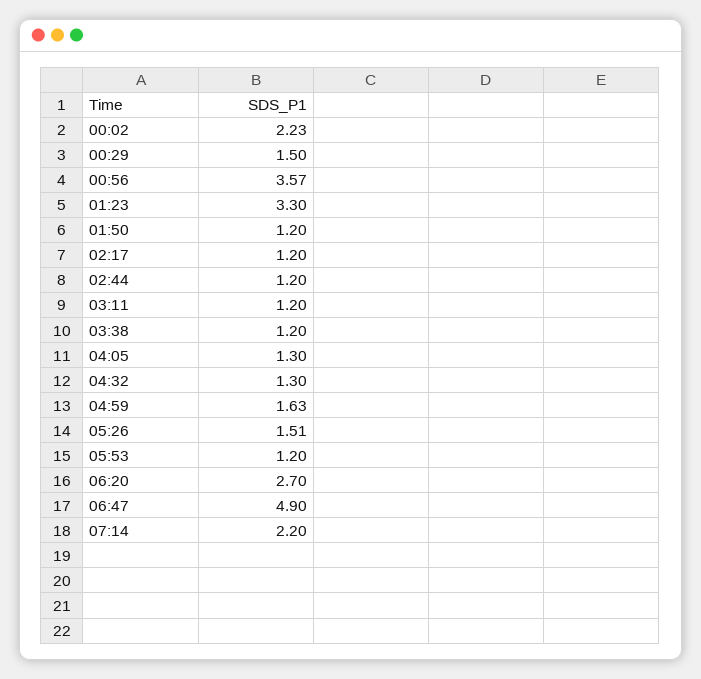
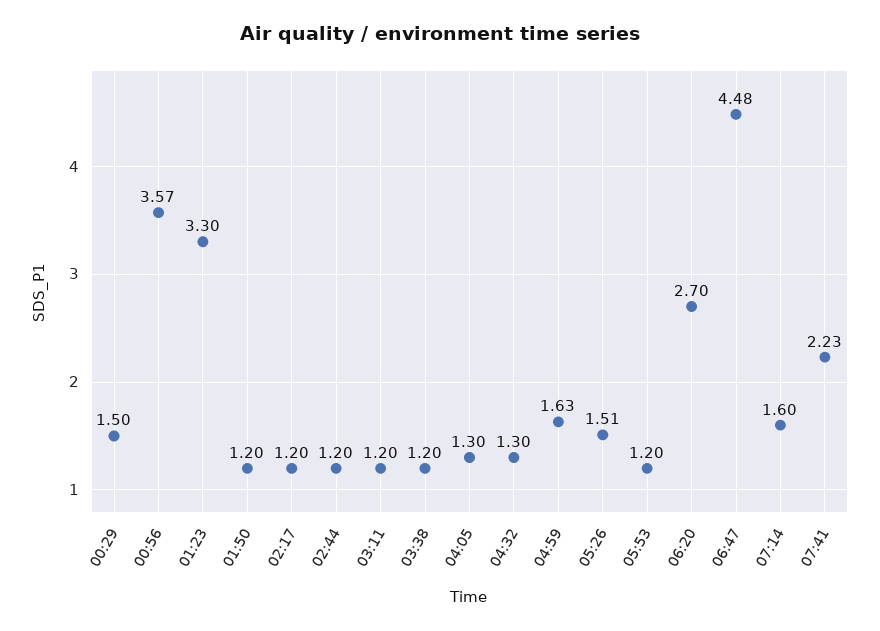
00:02: 2.23 -> none
06:47: 4.9 -> 4.48
07:14: 2.2 -> 1.6
07:41: none -> 2.23

